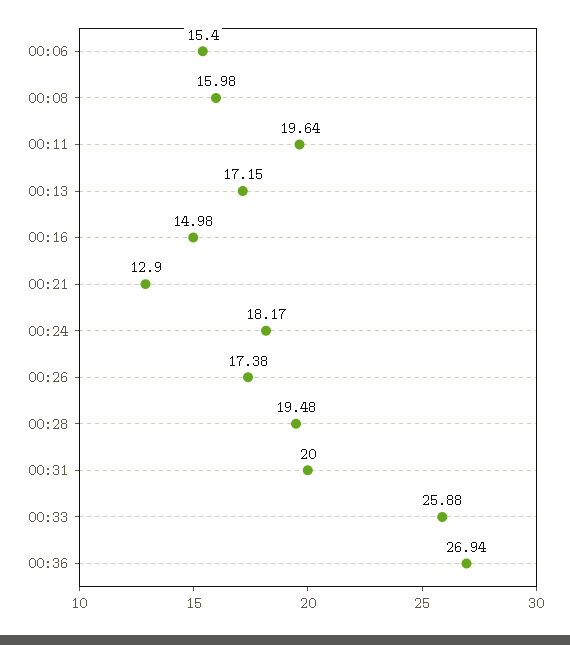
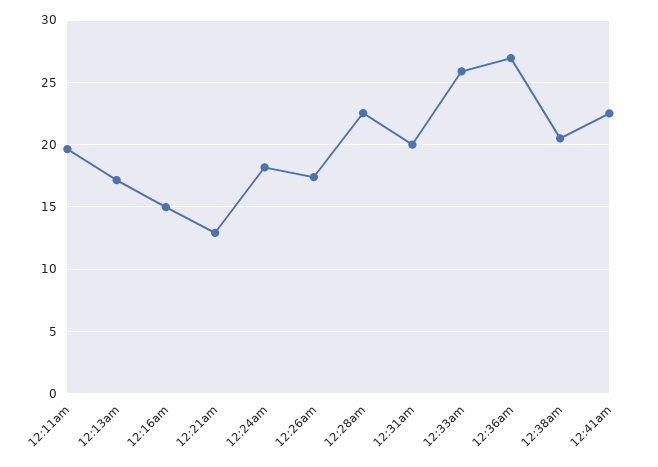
00:06: 15.4 -> none
00:08: 15.98 -> none
00:28: 19.48 -> 22.5
12:38am: none -> 20.5
12:41am: none -> 22.5

